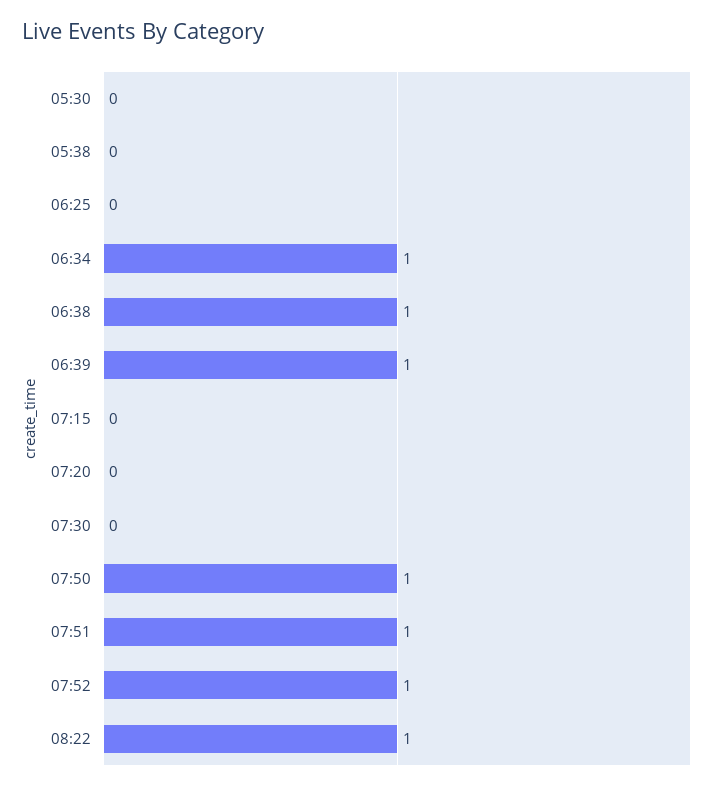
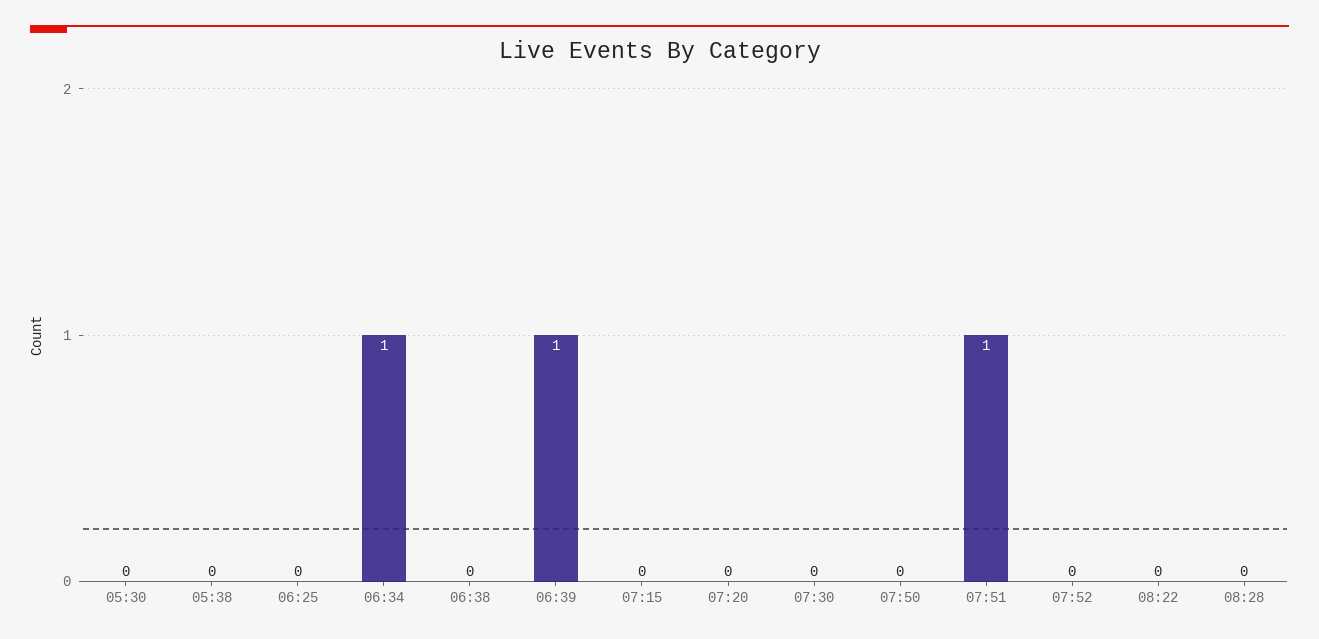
06:38: 1 -> 0
07:50: 1 -> 0
07:52: 1 -> 0
08:22: 1 -> 0
08:28: none -> 0

